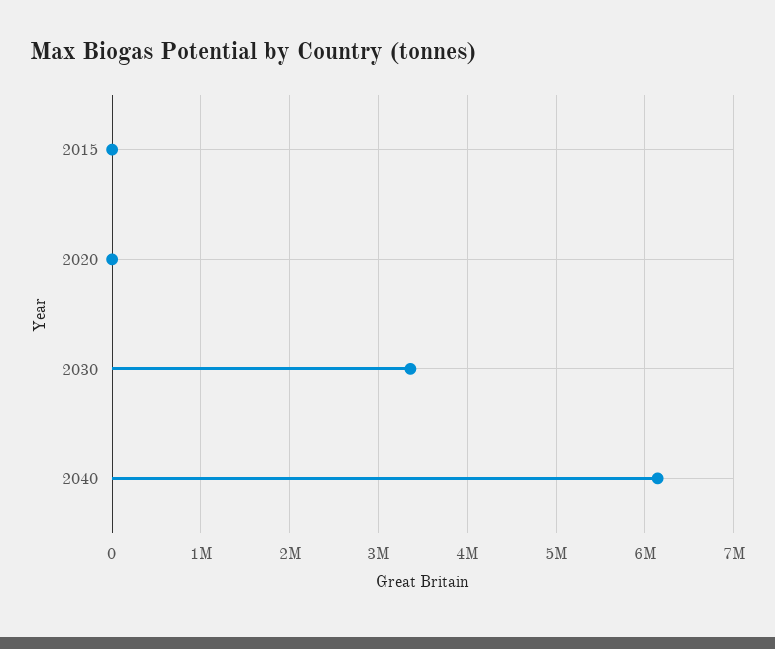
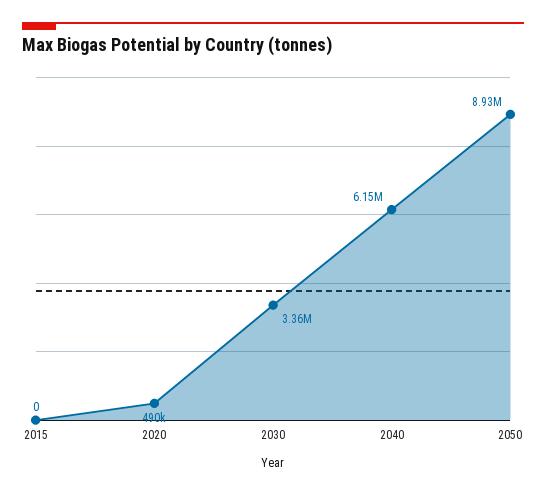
2020: 0 -> 490000
2050: none -> 8930000

